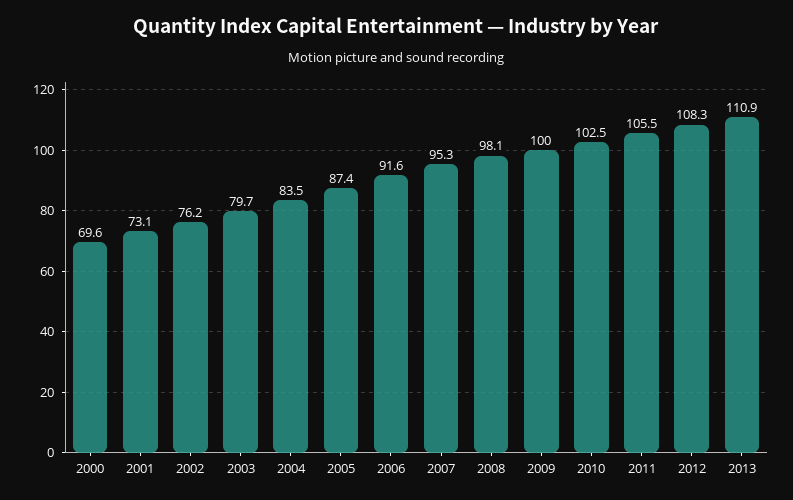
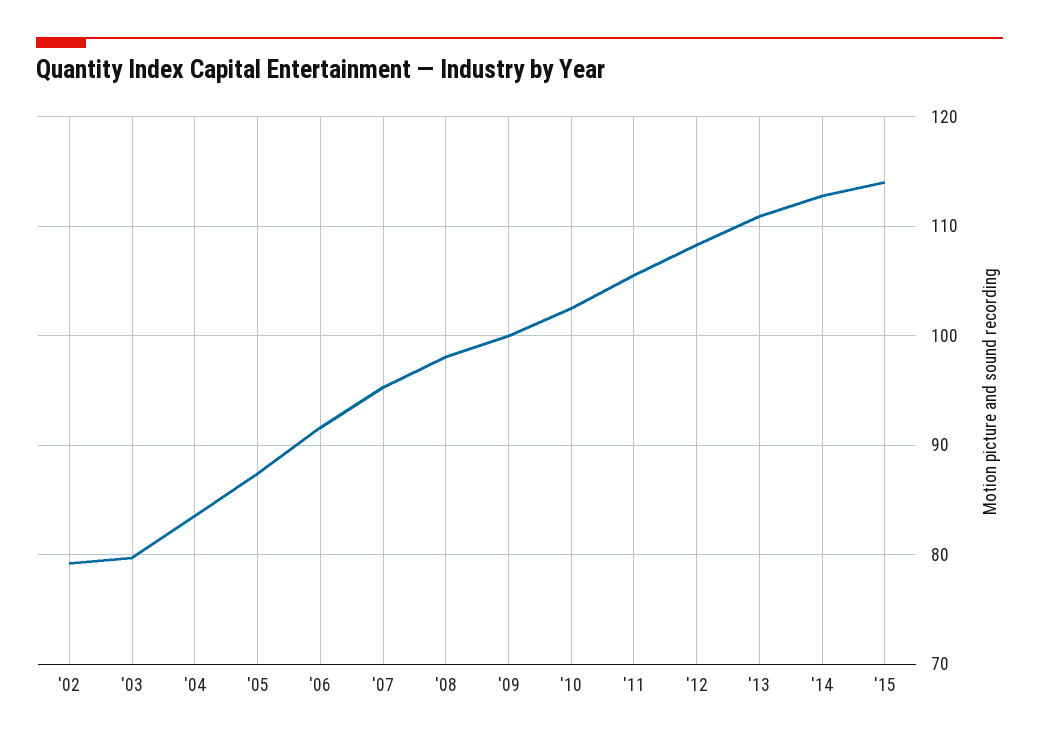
2000: 69.6 -> none
2001: 73.1 -> none
2002: 76.2 -> 79
'14: none -> 113
'15: none -> 114

